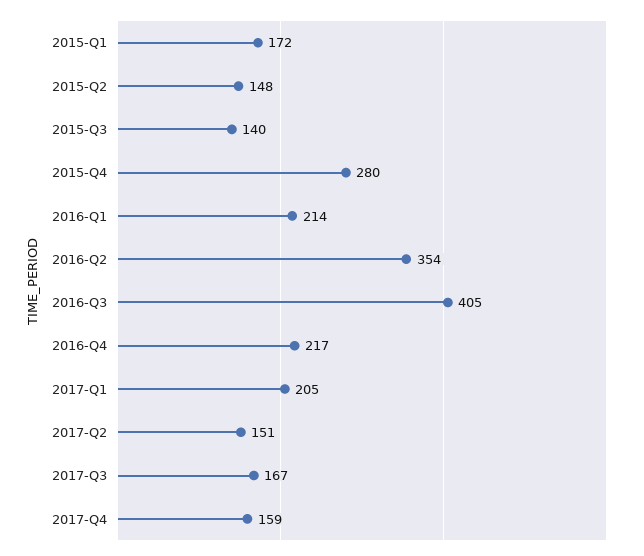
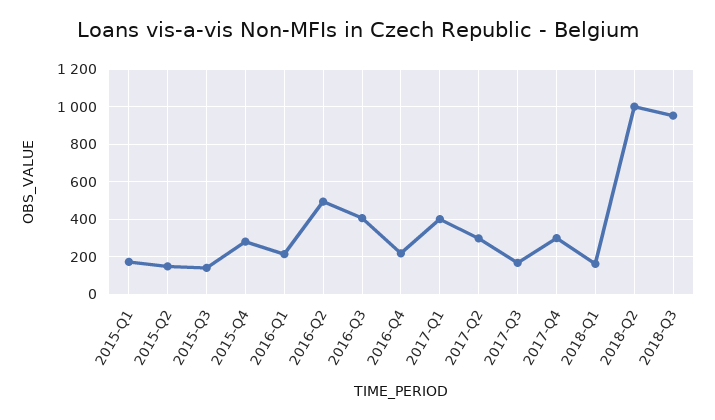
2016-Q2: 354 -> 500
2017-Q1: 205 -> 400
2017-Q2: 151 -> 300
2017-Q4: 159 -> 300
2018-Q1: none -> 150
2018-Q2: none -> 1000
2018-Q3: none -> 950

